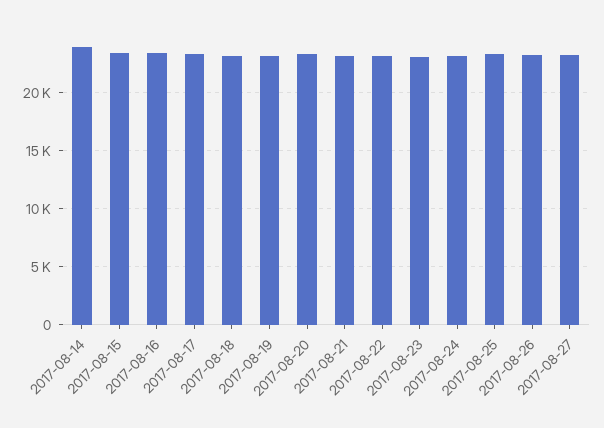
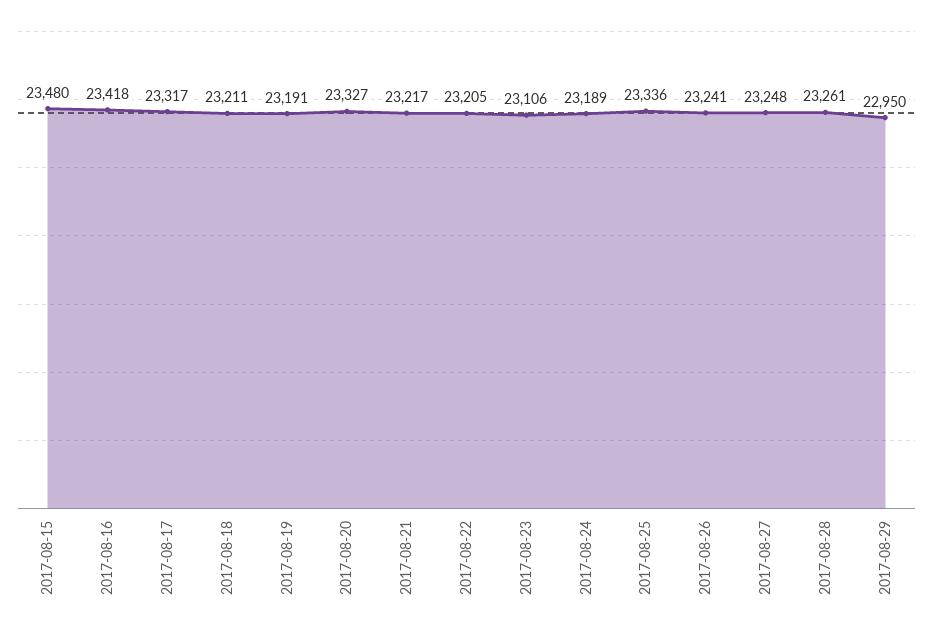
2017-08-14: 24000 -> none
2017-08-28: none -> 23261
2017-08-29: none -> 22950

